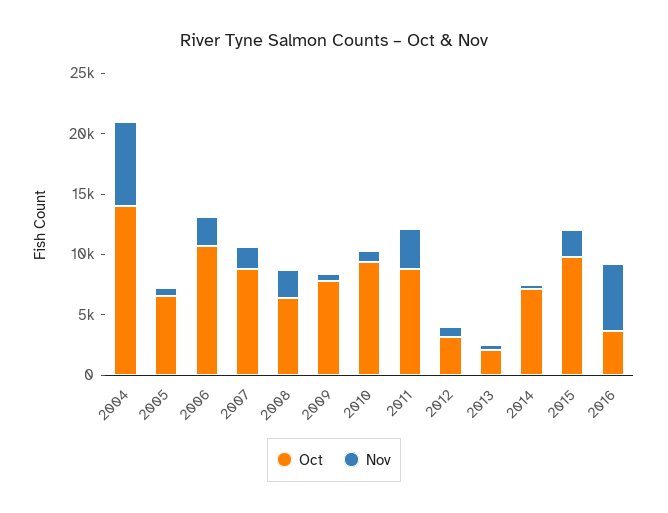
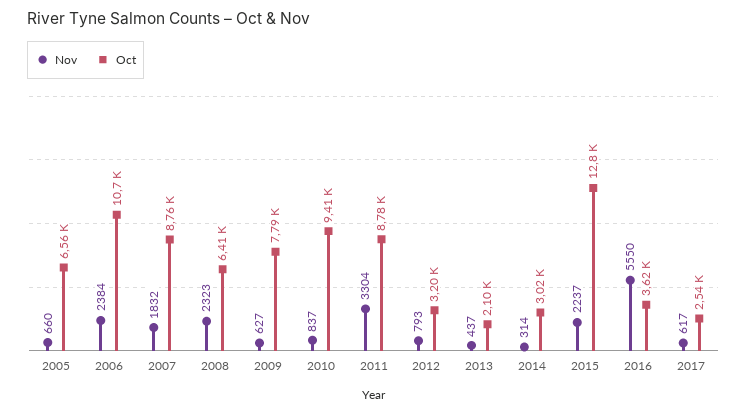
Oct, 2004: 14000 -> none
Nov, 2004: 7000 -> none
Oct, 2014: 7000 -> 3020
Oct, 2015: 10000 -> 12800
Nov, 2017: none -> 617
Oct, 2017: none -> 2540

